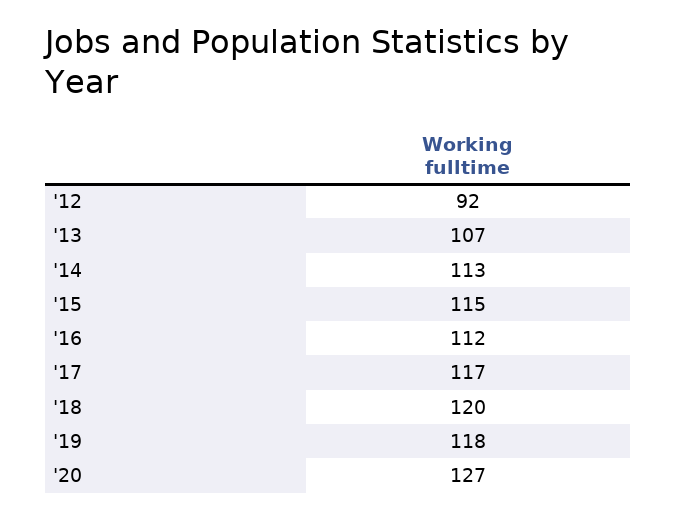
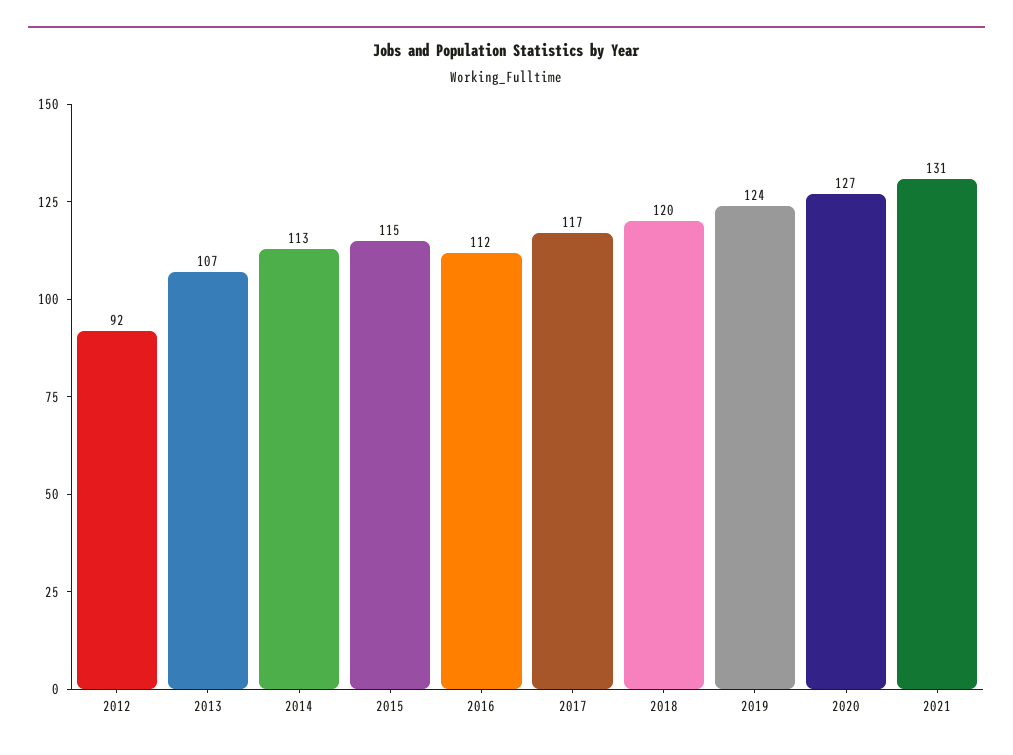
'19: 118 -> 124
2021: none -> 131

